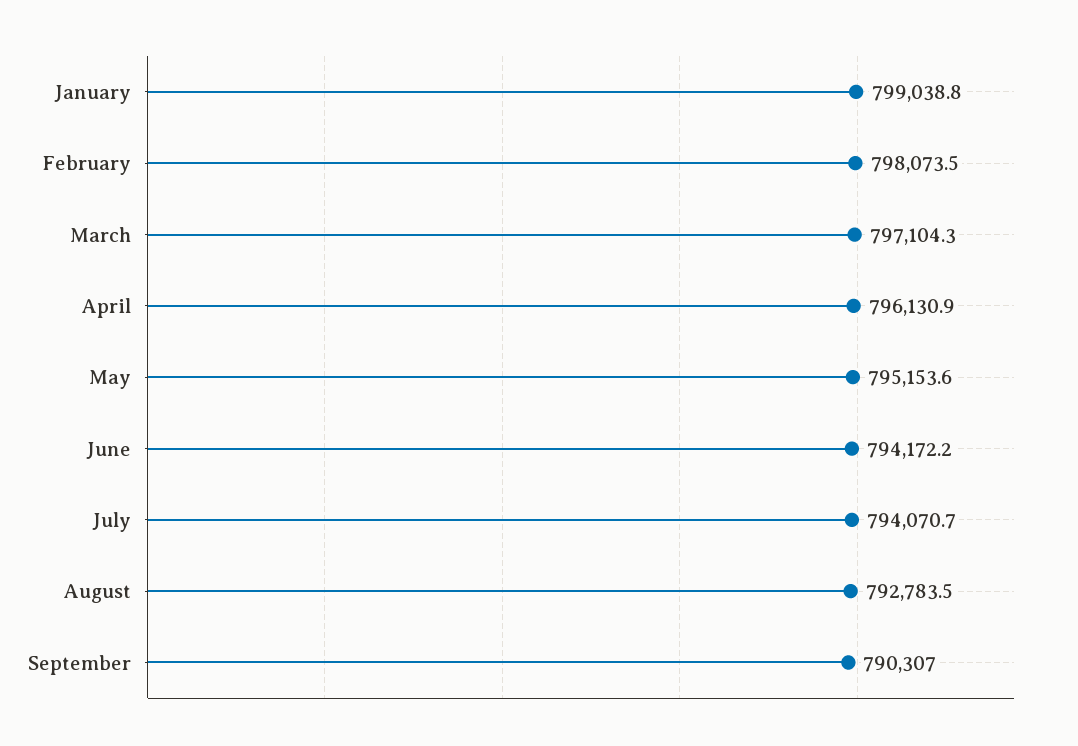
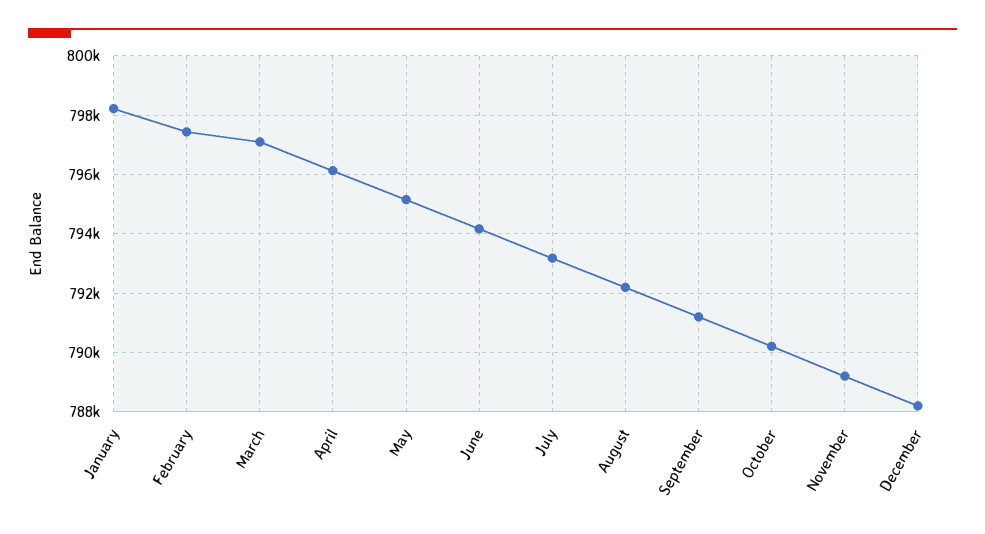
January: 799038.8 -> 798250
February: 798073.5 -> 797500
July: 794070.7 -> 793250
August: 792783.5 -> 792250
September: 790307 -> 791250
October: none -> 790250
November: none -> 789250
December: none -> 788250

